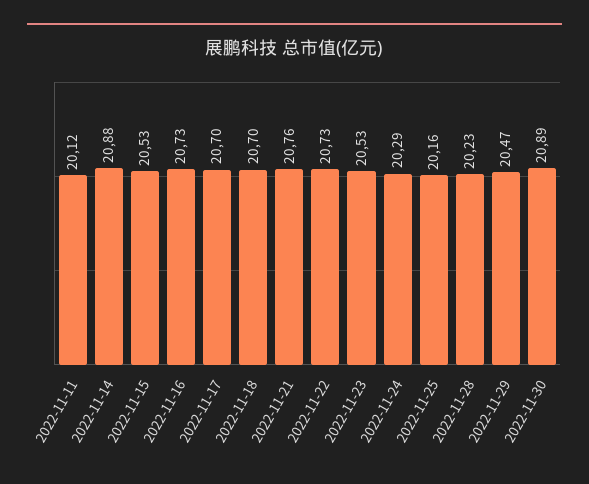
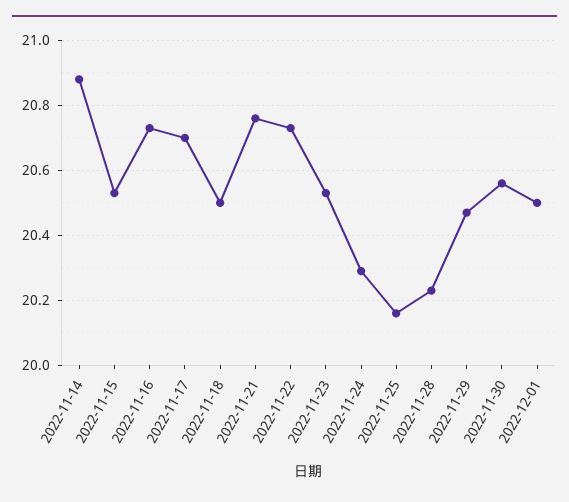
2022-11-11: 20.12 -> none
2022-11-18: 20.7 -> 20.5
2022-11-30: 20.89 -> 20.55
2022-12-01: none -> 20.5

